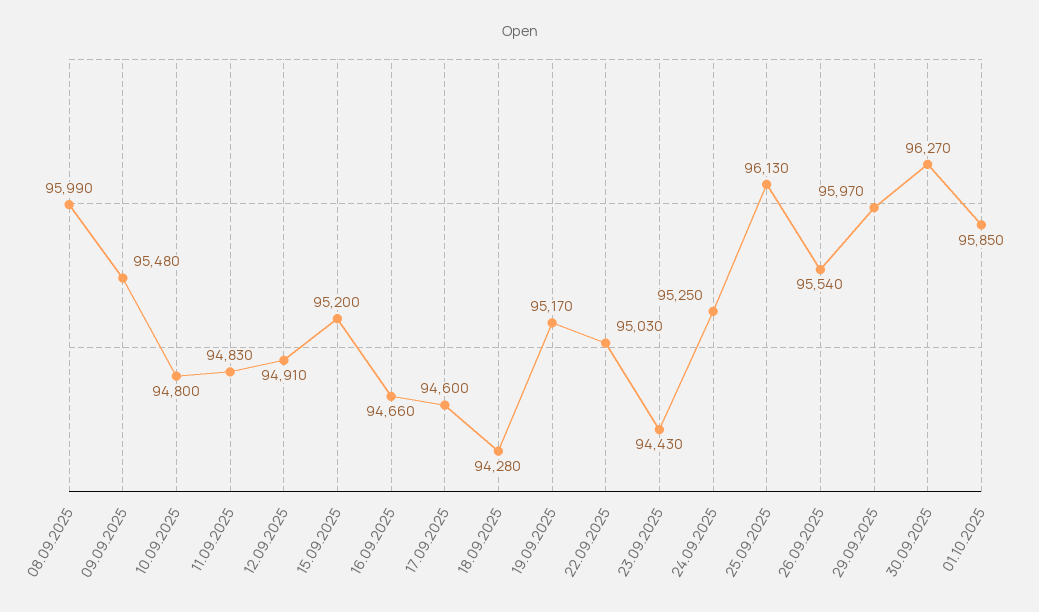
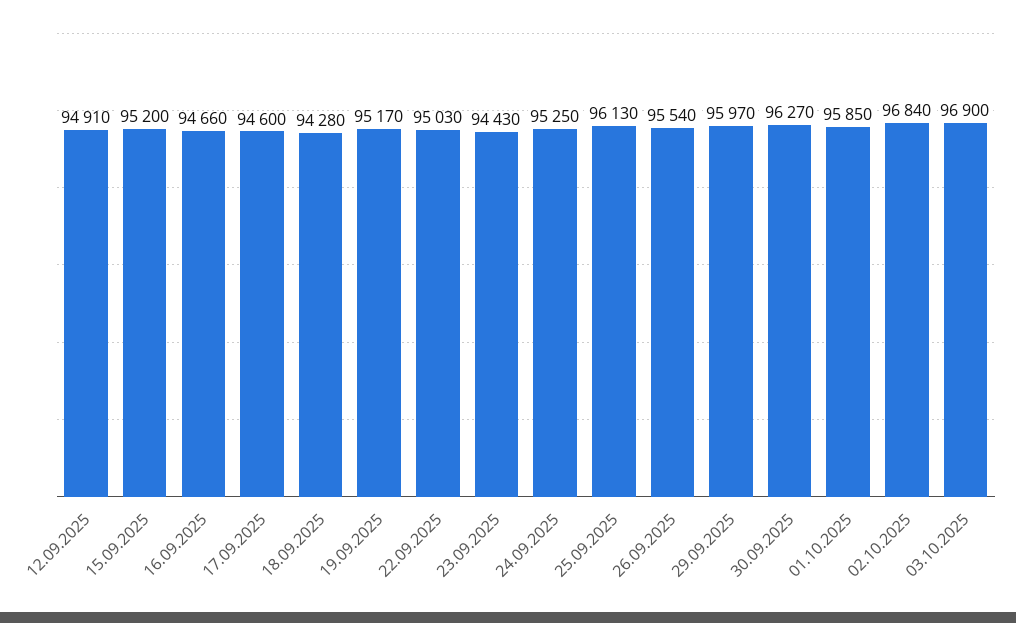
08.09.2025: 95990 -> none
09.09.2025: 95480 -> none
10.09.2025: 94800 -> none
11.09.2025: 94830 -> none
02.10.2025: none -> 96840
03.10.2025: none -> 96900

